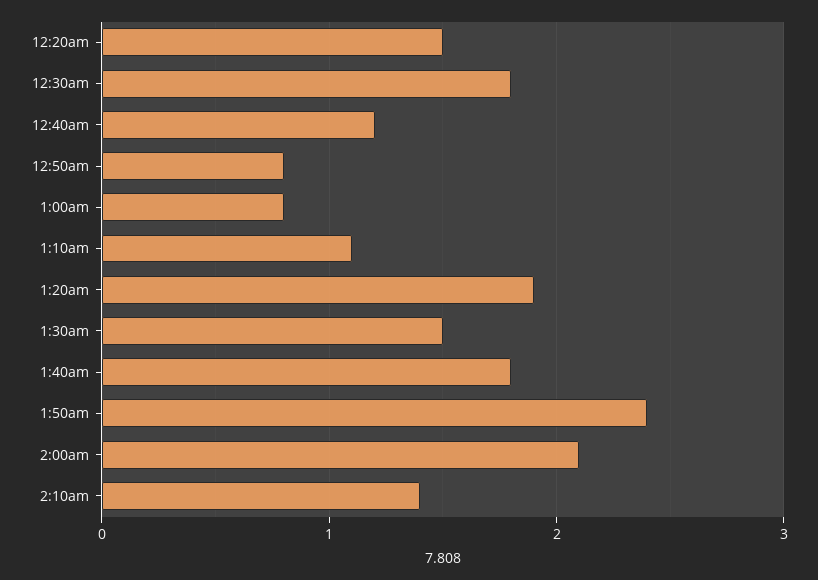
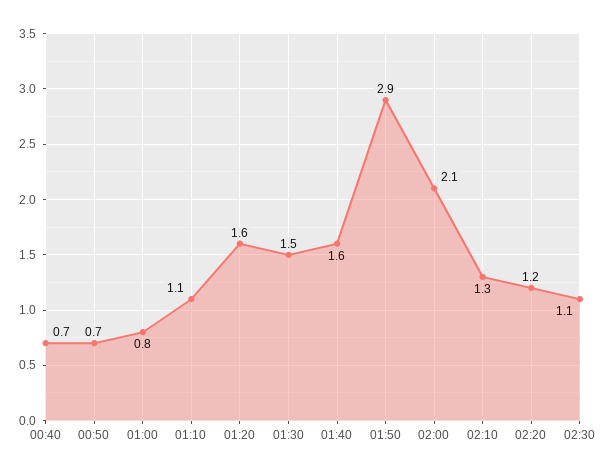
12:20am: 1.5 -> none
12:30am: 1.8 -> none
12:40am: 1.2 -> 0.7
12:50am: 0.8 -> 0.7
1:20am: 1.9 -> 1.6
1:40am: 1.8 -> 1.6
1:50am: 2.4 -> 2.9
2:10am: 1.4 -> 1.3
02:20: none -> 1.2
02:30: none -> 1.1

